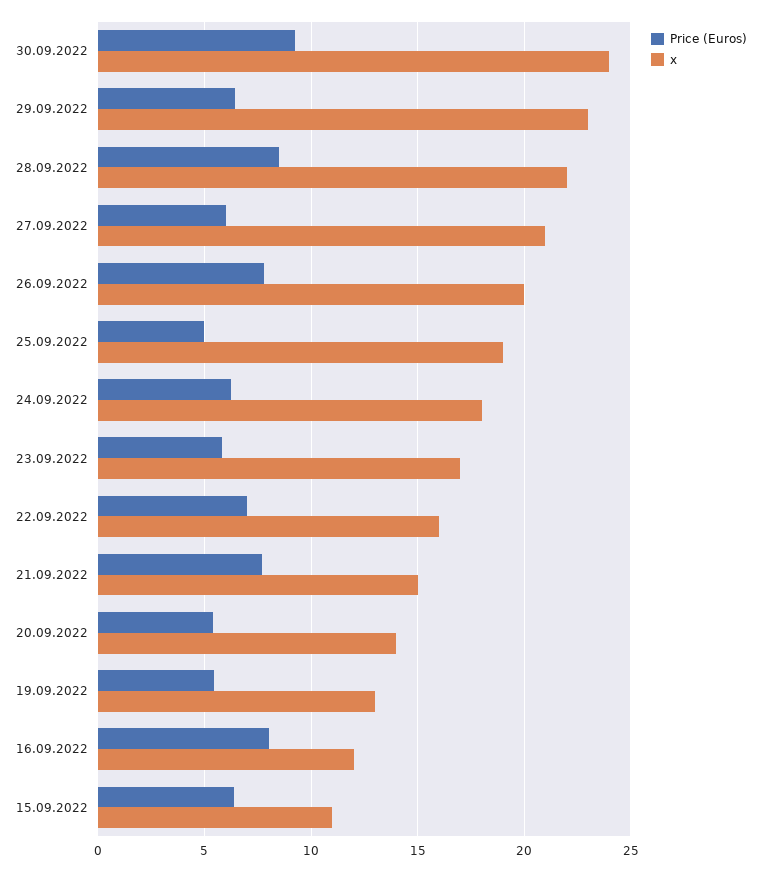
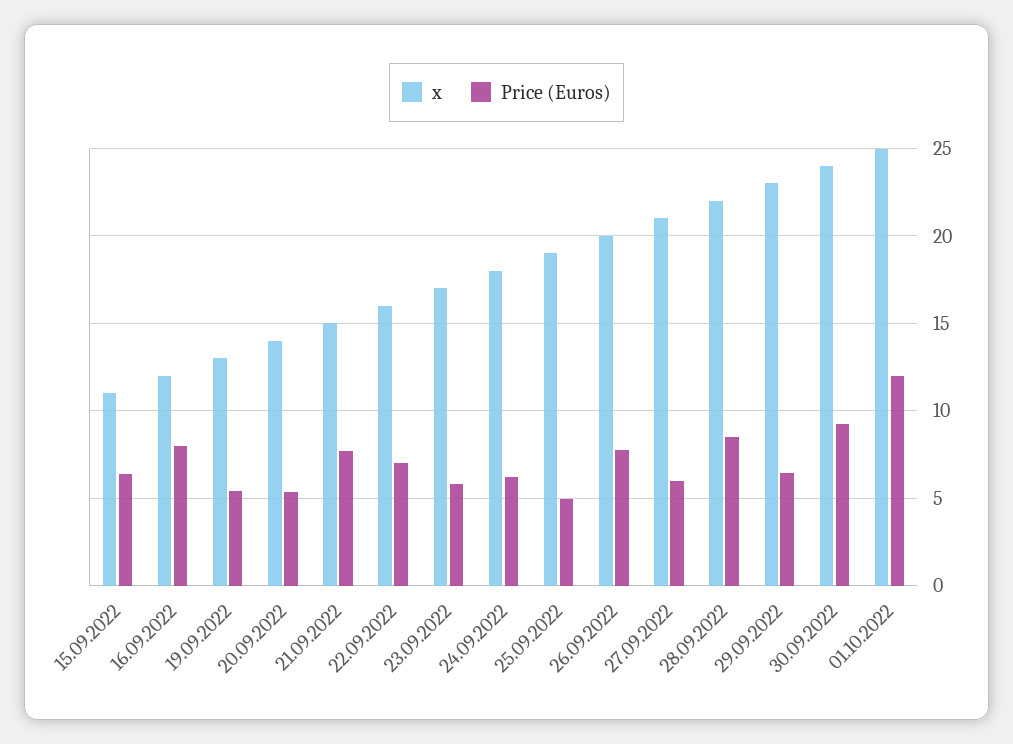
x, 01.10.2022: none -> 25
Price (Euros), 01.10.2022: none -> 12

